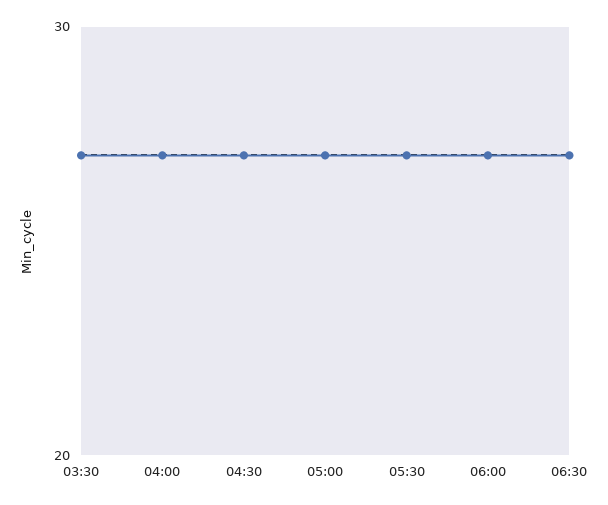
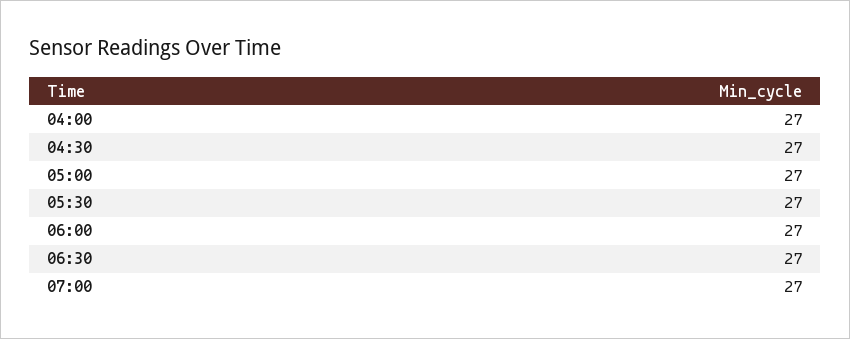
03:30: 27 -> none
07:00: none -> 27

